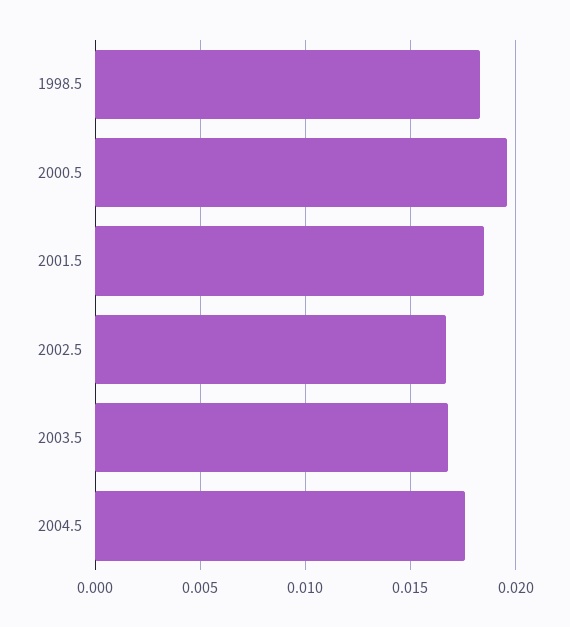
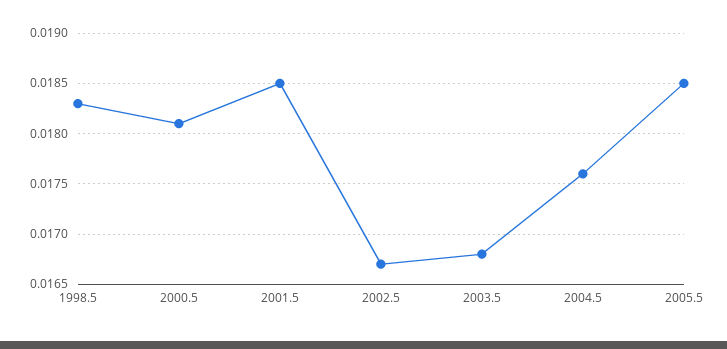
2000.5: 0.0195 -> 0.0181
2005.5: none -> 0.0185

